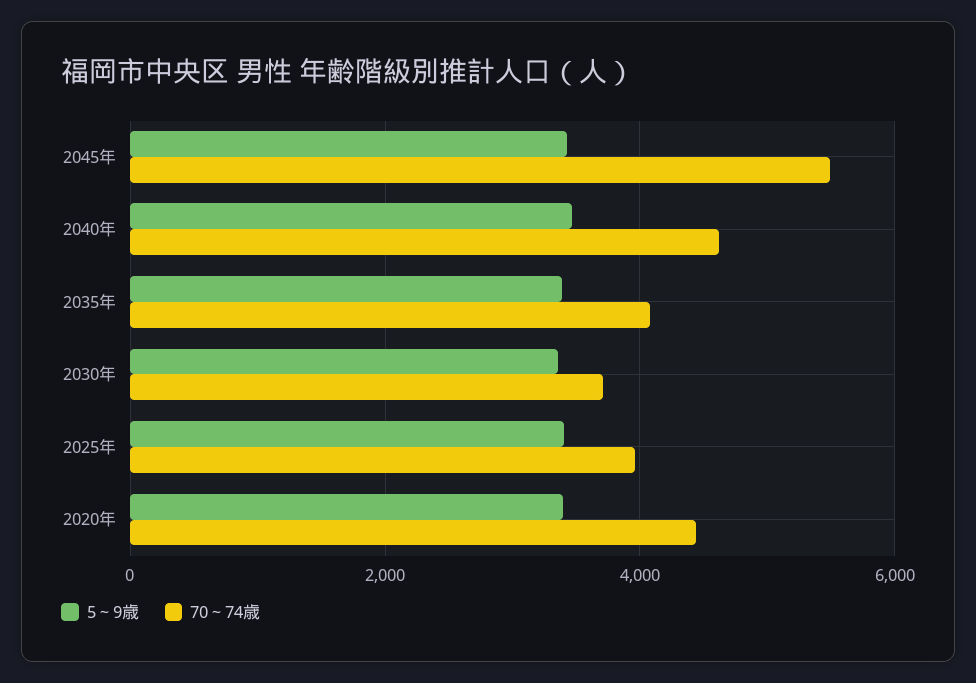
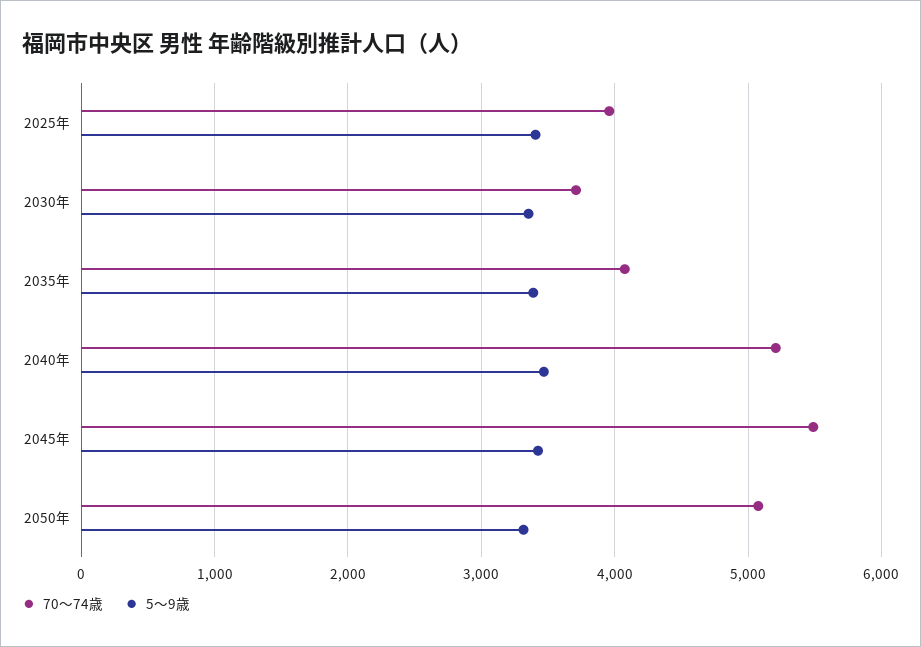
70～74歳, 2040年: 4600 -> 5200
5～9歳, 2020年: 3400 -> none
70～74歳, 2020年: 4400 -> none
70～74歳, 2050年: none -> 5100
5～9歳, 2050年: none -> 3300

